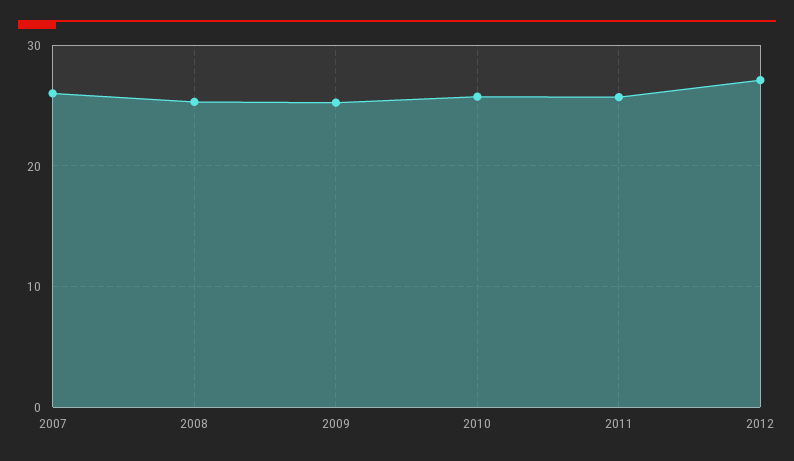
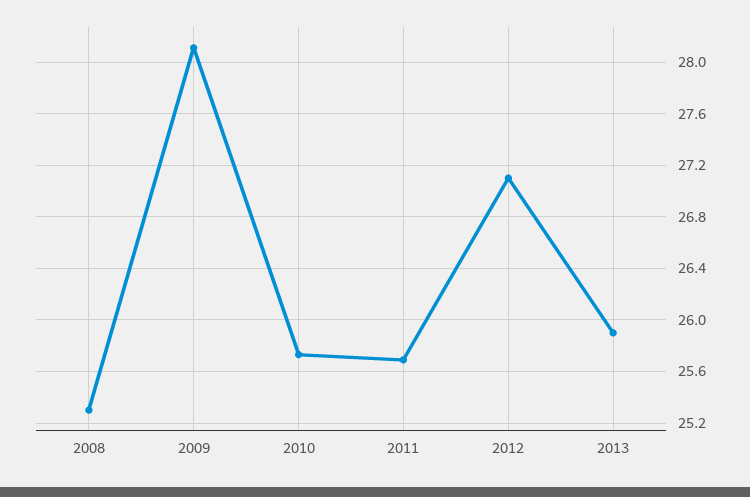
2007: 26 -> none
2009: 25 -> 28.1
2013: none -> 25.9

